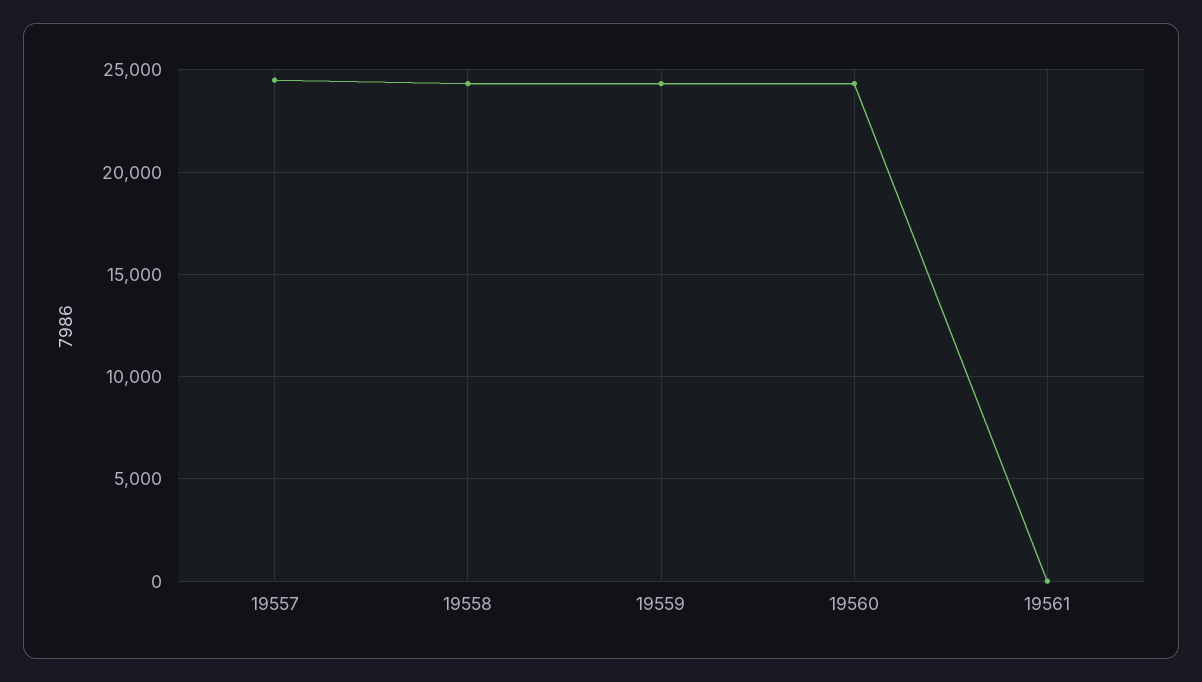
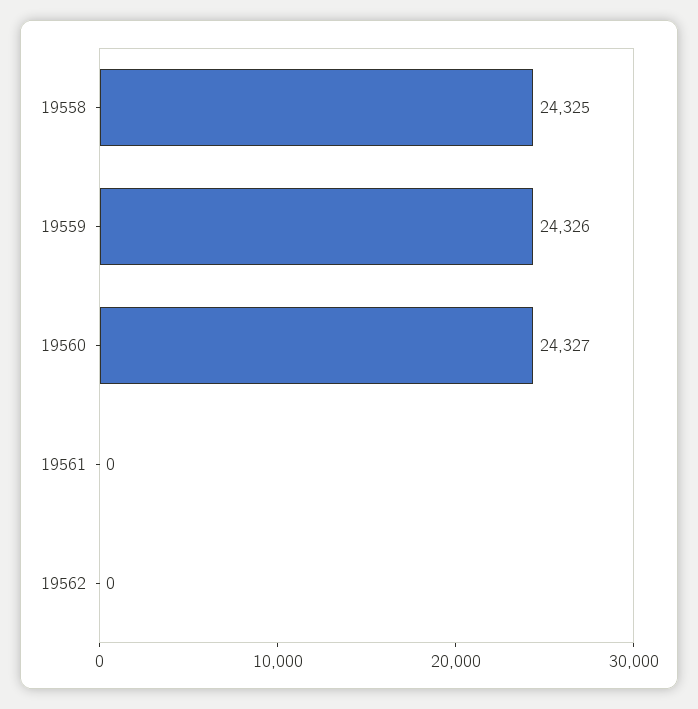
19557: 24500 -> none
19562: none -> 0

